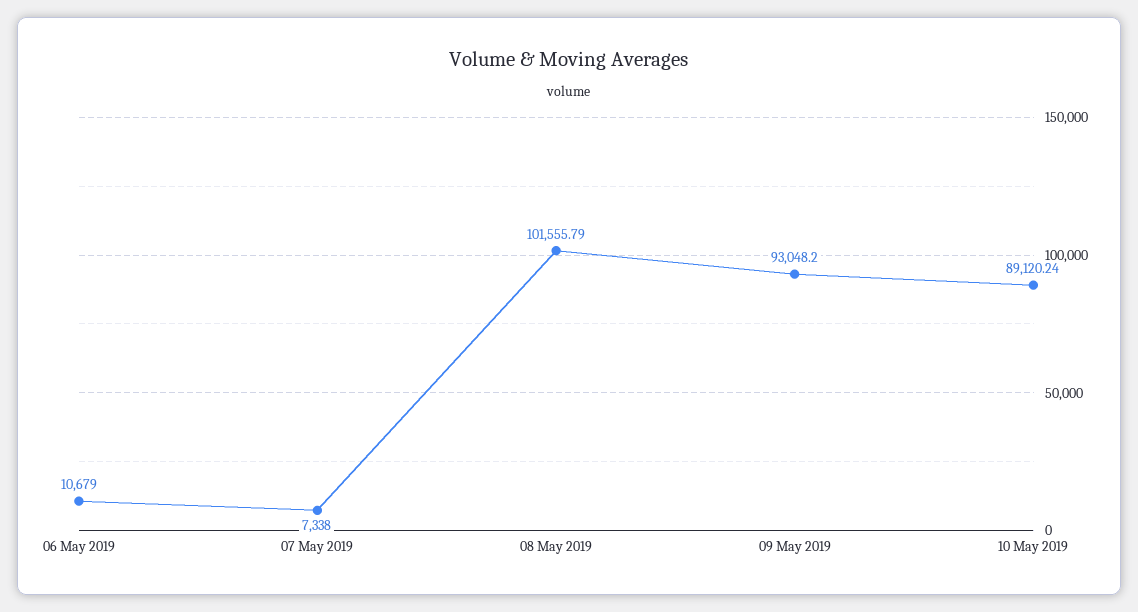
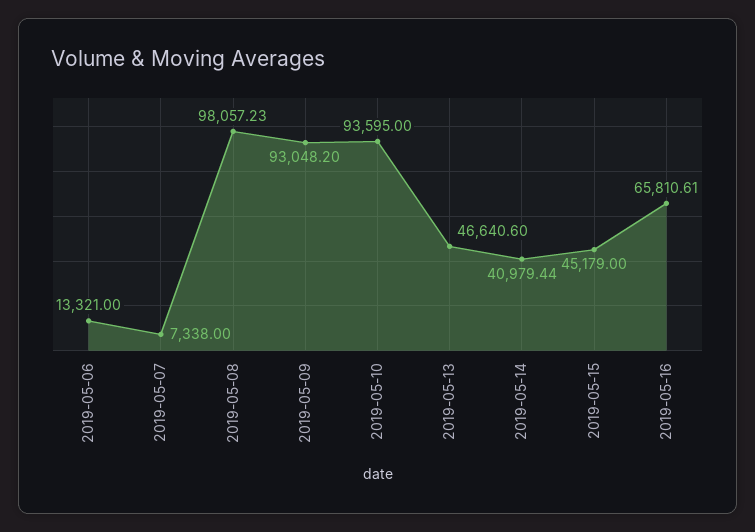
06 May 2019: 10679 -> 13321
08 May 2019: 101555.79 -> 98057.23
10 May 2019: 89120.24 -> 93595
2019-05-13: none -> 46640.6
2019-05-14: none -> 40979.44
2019-05-15: none -> 45179
2019-05-16: none -> 65810.61

